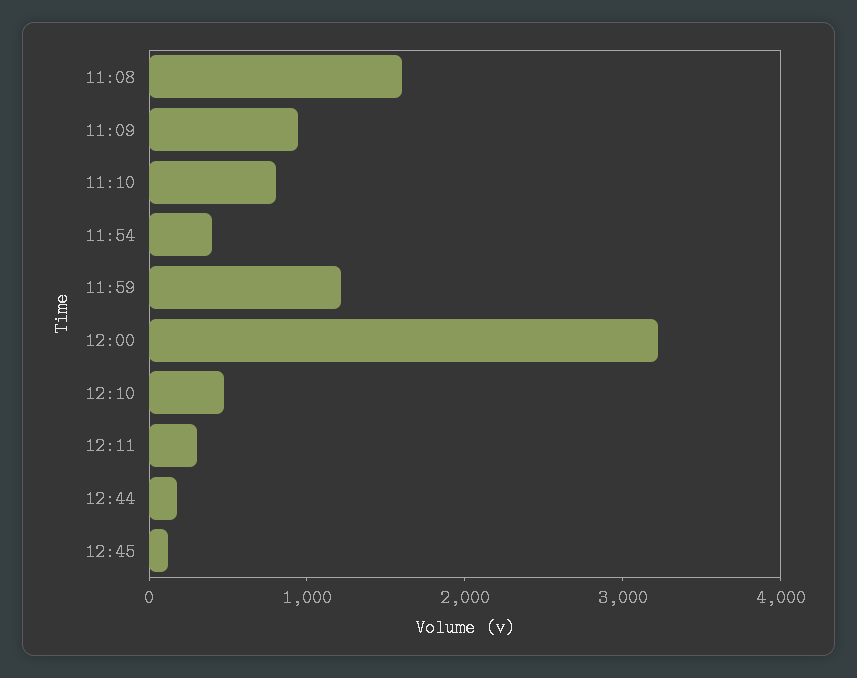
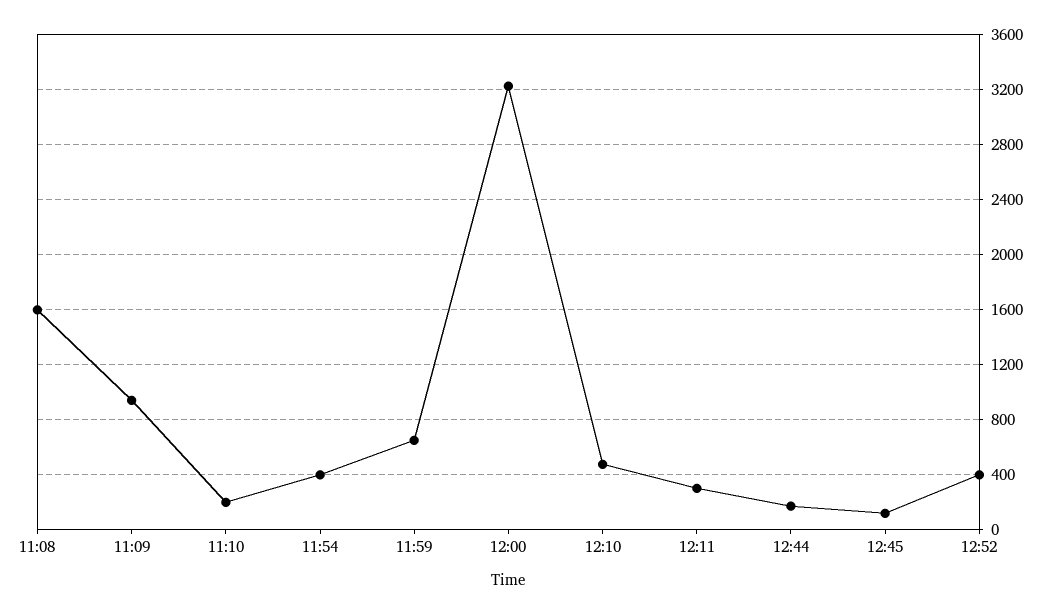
11:10: 800 -> 200
11:59: 1200 -> 650
12:52: none -> 400

